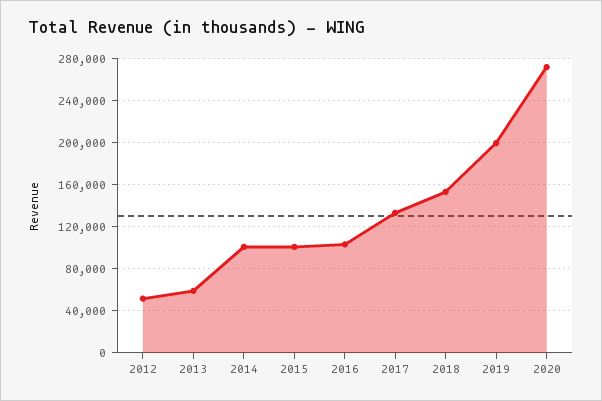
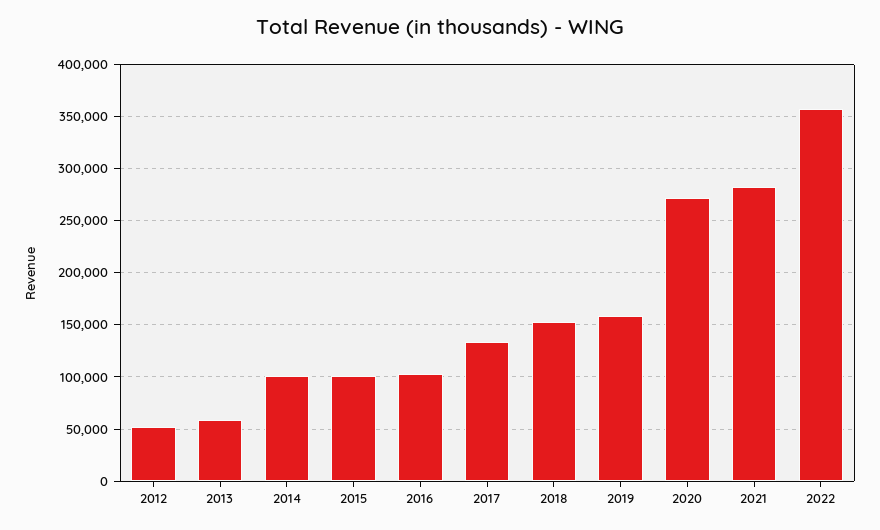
2019: 200000 -> 160000
2021: none -> 280000
2022: none -> 360000

